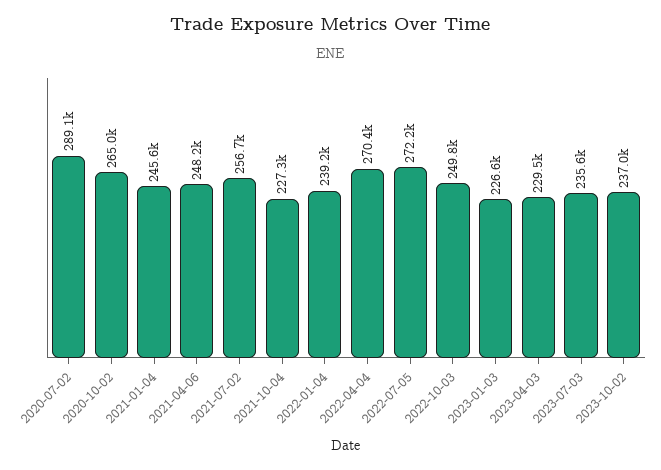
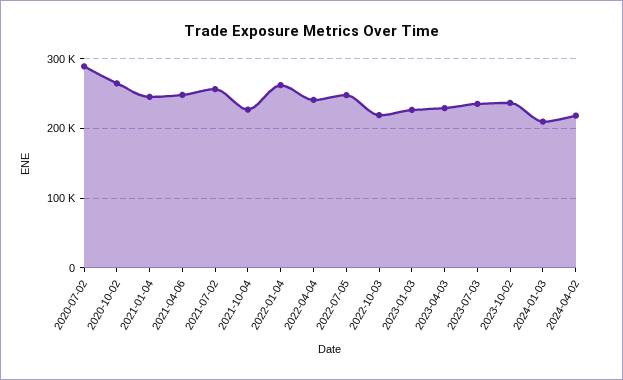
2022-01-04: 239200 -> 260000
2022-04-04: 270400 -> 240000
2022-07-05: 272200 -> 250000
2022-10-03: 249800 -> 220000
2024-01-03: none -> 210000
2024-04-02: none -> 220000

